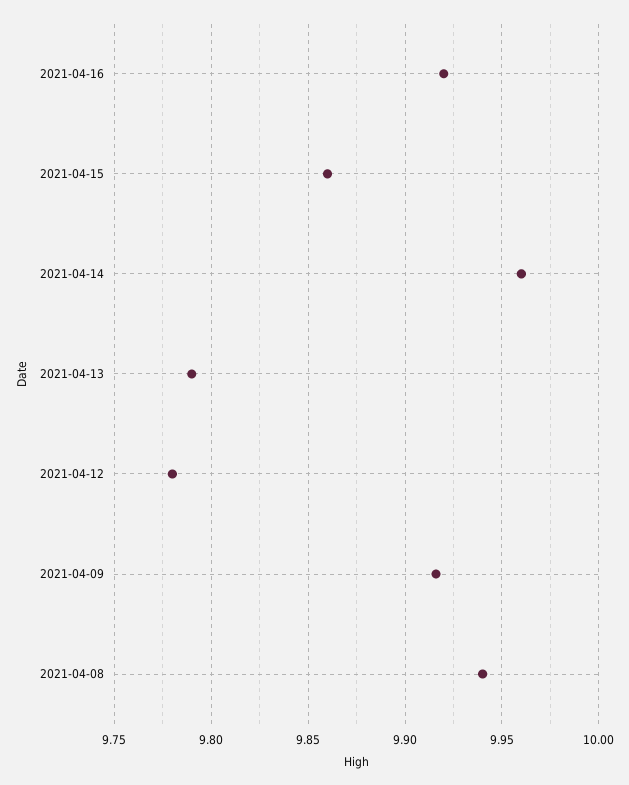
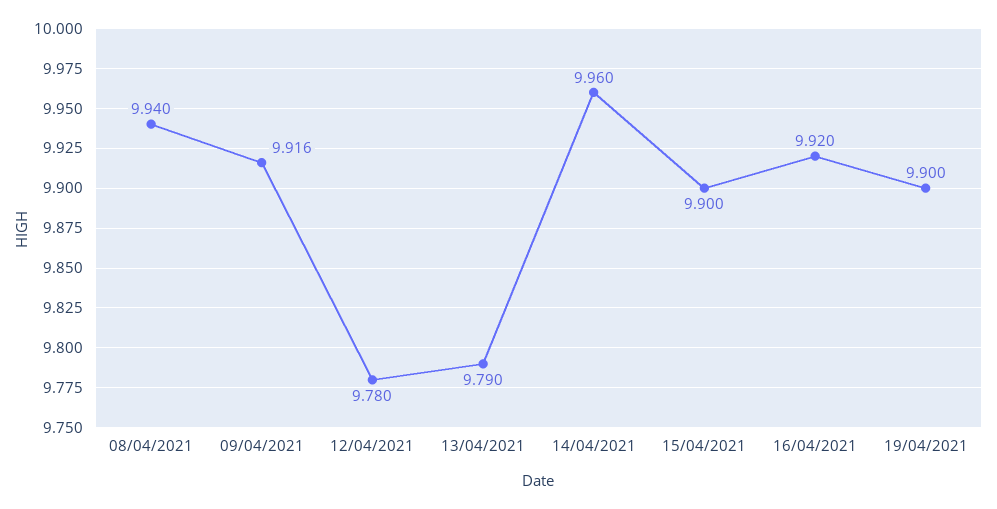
2021-04-15: 9.86 -> 9.9
19/04/2021: none -> 9.9

